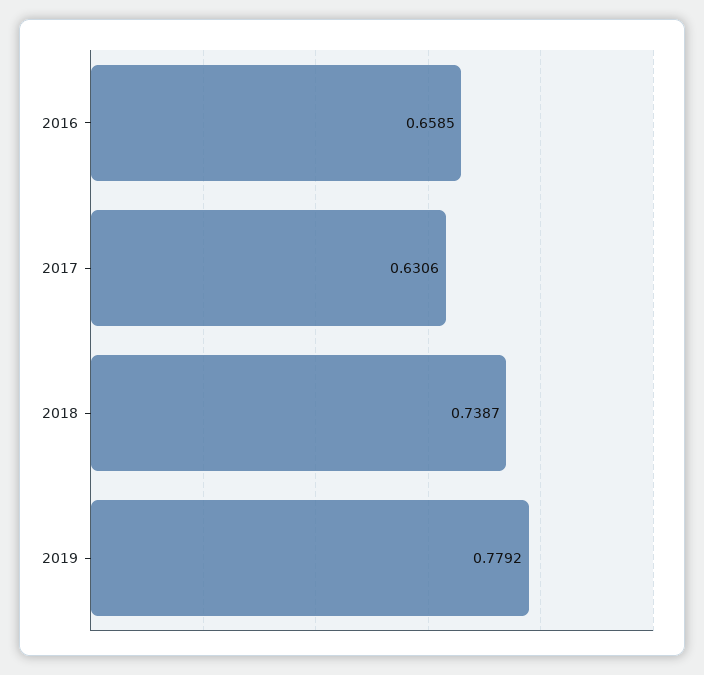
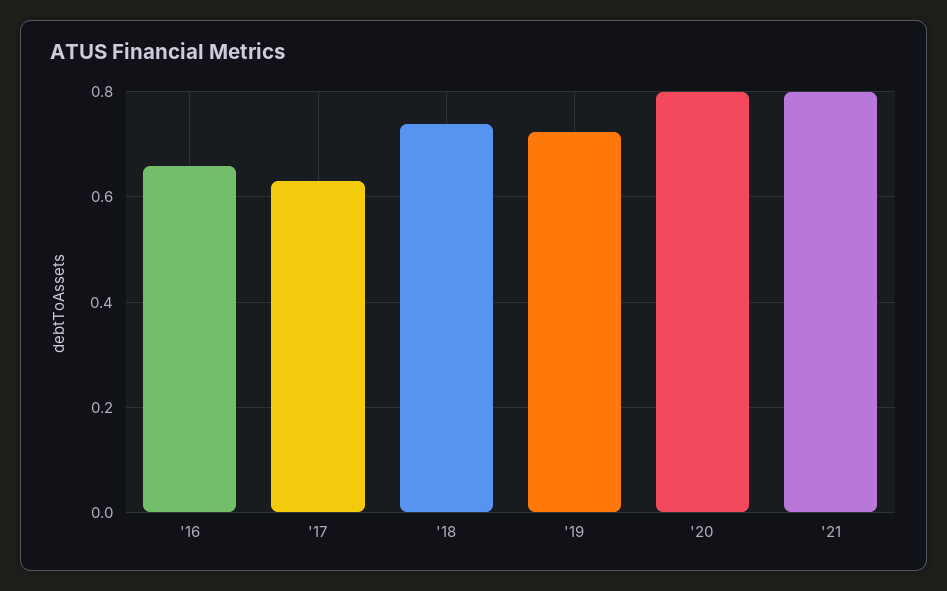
2019: 0.7792 -> 0.72
'20: none -> 0.8
'21: none -> 0.8

